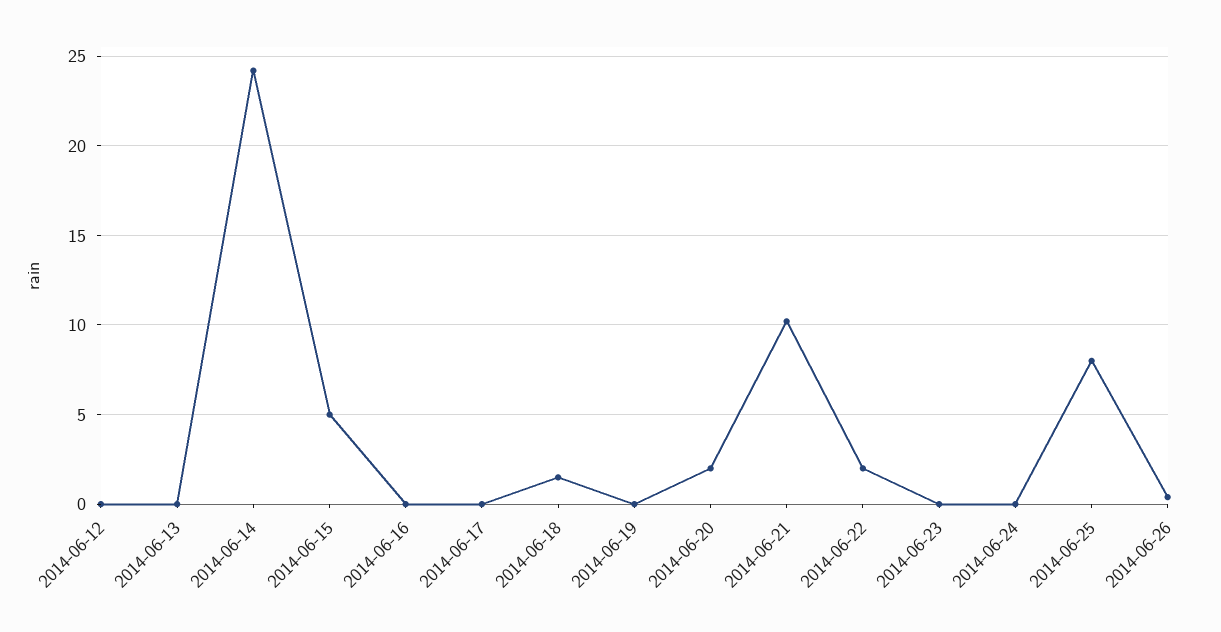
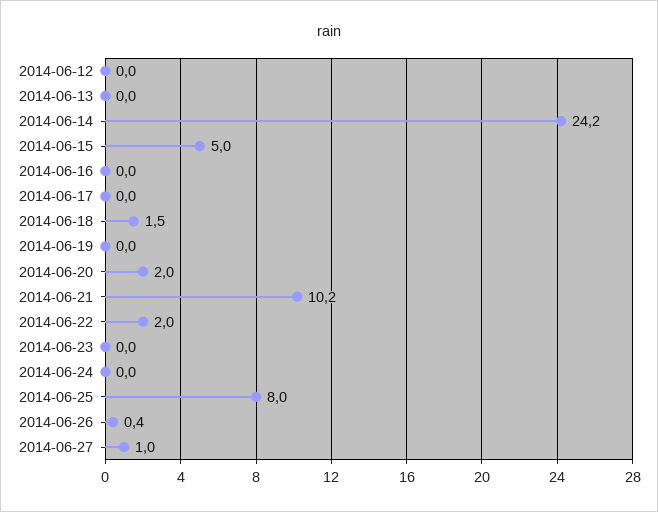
2014-06-27: none -> 1

